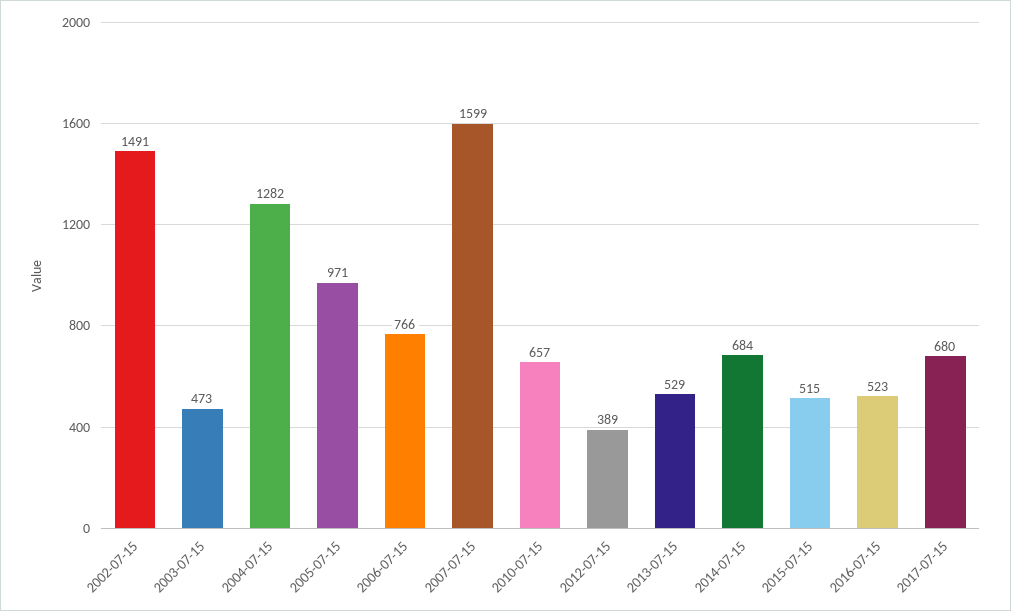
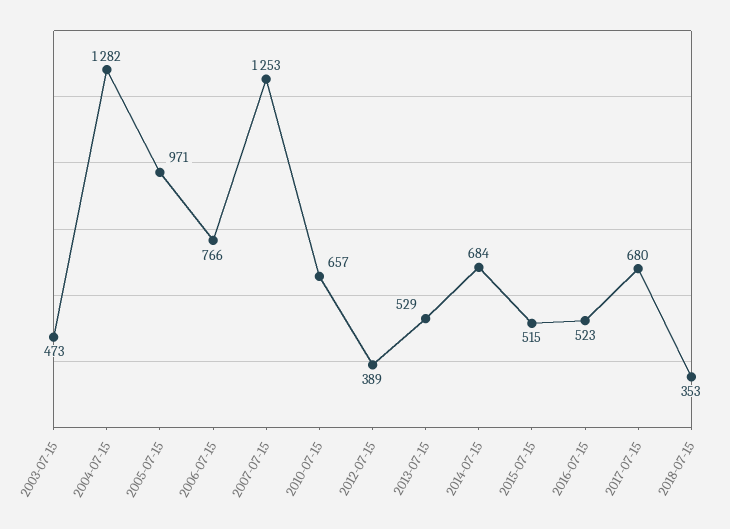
2002-07-15: 1491 -> none
2007-07-15: 1599 -> 1253
2018-07-15: none -> 353

